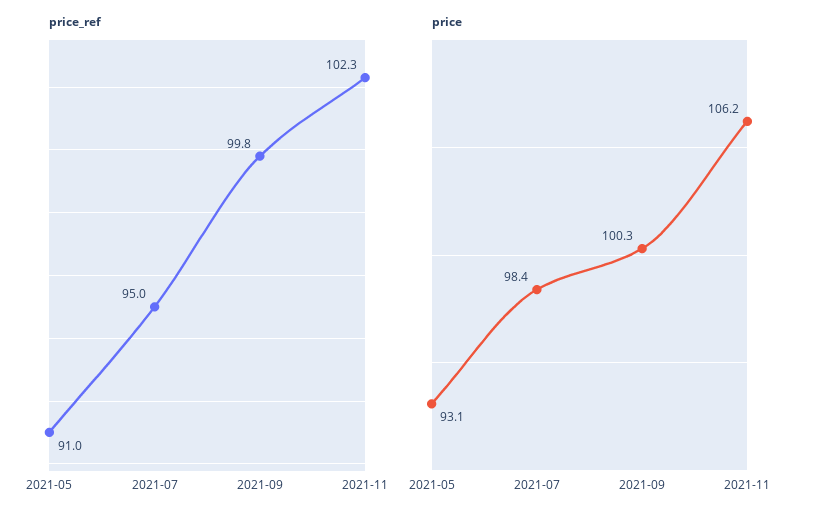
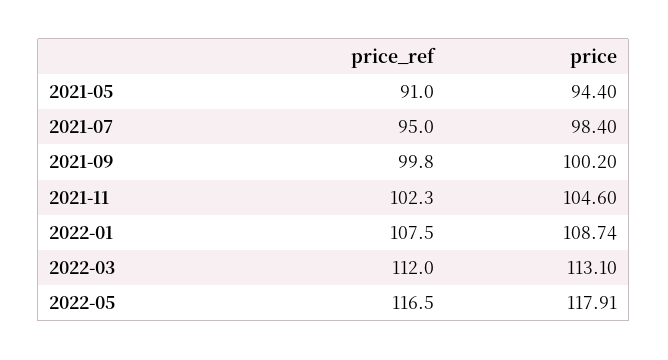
price, 2021-05: 93.1 -> 94.4
price, 2021-09: 100.3 -> 100.2
price, 2021-11: 106.2 -> 104.6
price_ref, 2022-01: none -> 107.5
price, 2022-01: none -> 108.74
price_ref, 2022-03: none -> 112
price, 2022-03: none -> 113.1
price_ref, 2022-05: none -> 116.5
price, 2022-05: none -> 117.91

